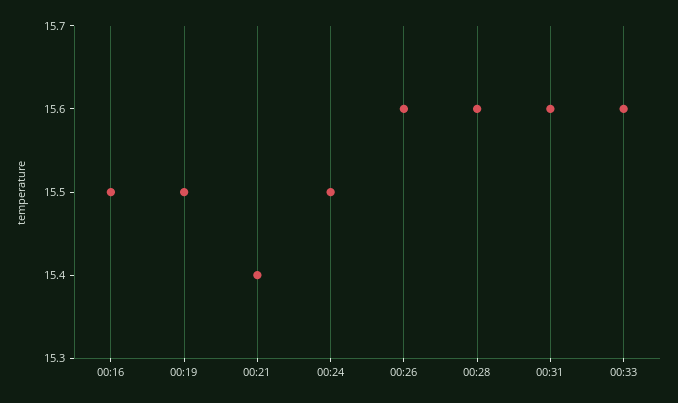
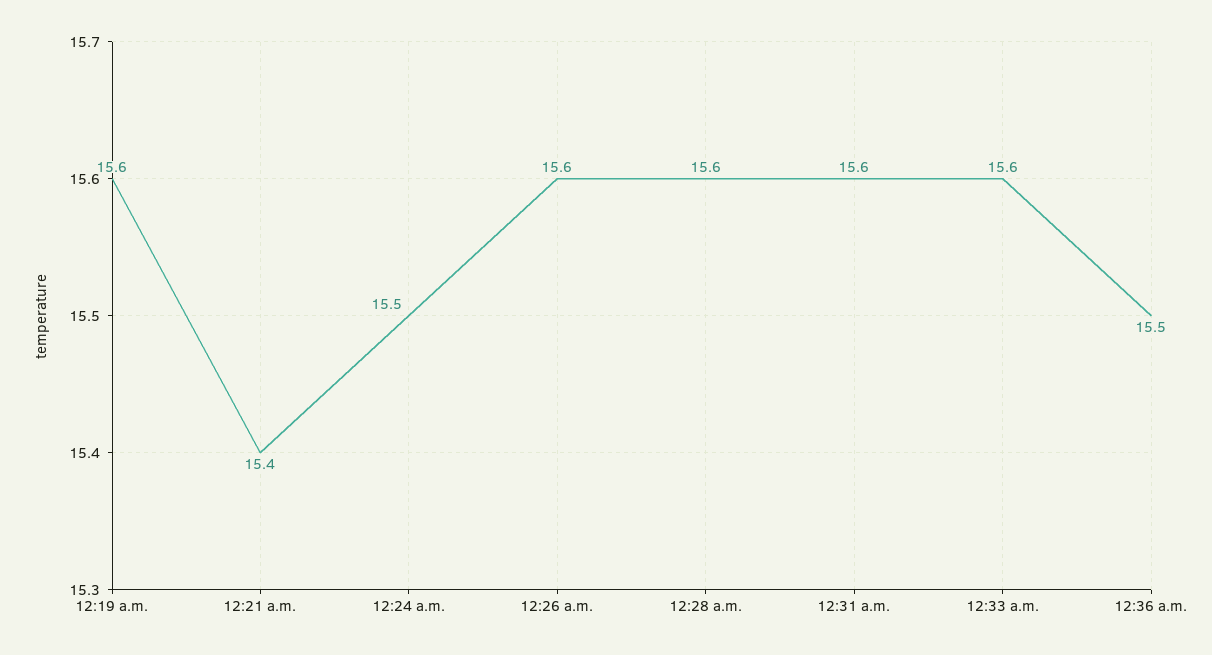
00:16: 15.5 -> none
00:19: 15.5 -> 15.6
12:36 a.m.: none -> 15.5

